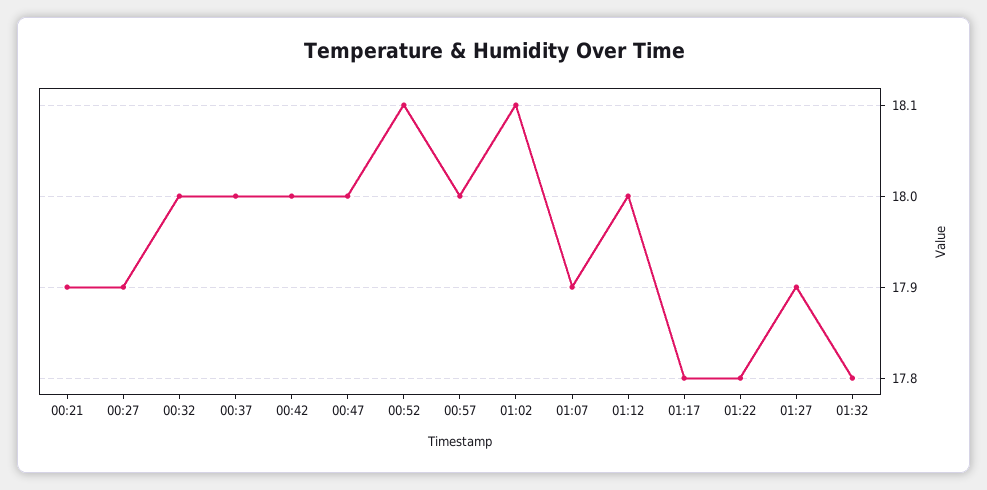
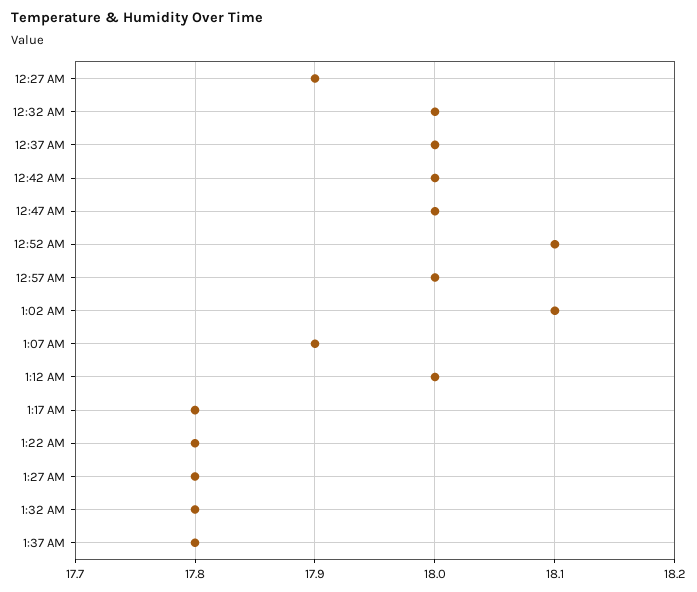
00:21: 17.9 -> none
01:27: 17.9 -> 17.8
1:37 AM: none -> 17.8

